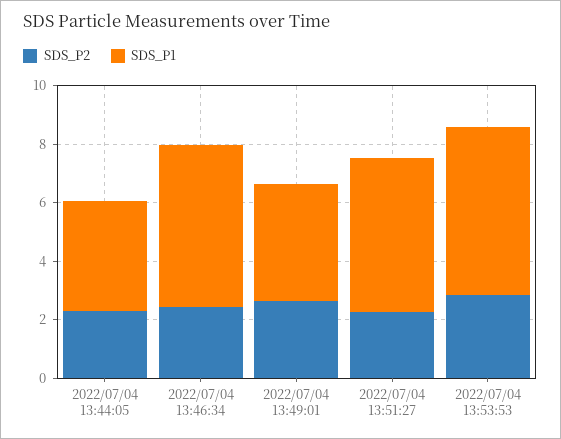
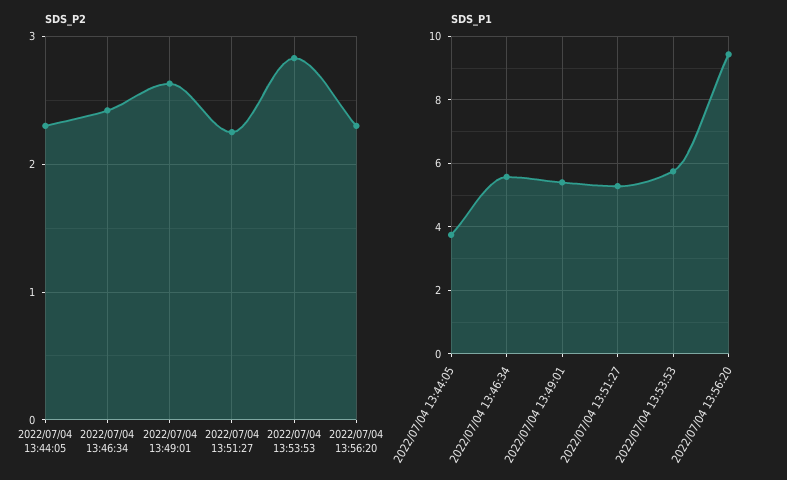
SDS_P1, 2022/07/04 13:49:01: 4 -> 5.4
SDS_P2, 2022/07/04 13:56:20: none -> 2.3
SDS_P1, 2022/07/04 13:56:20: none -> 9.4

